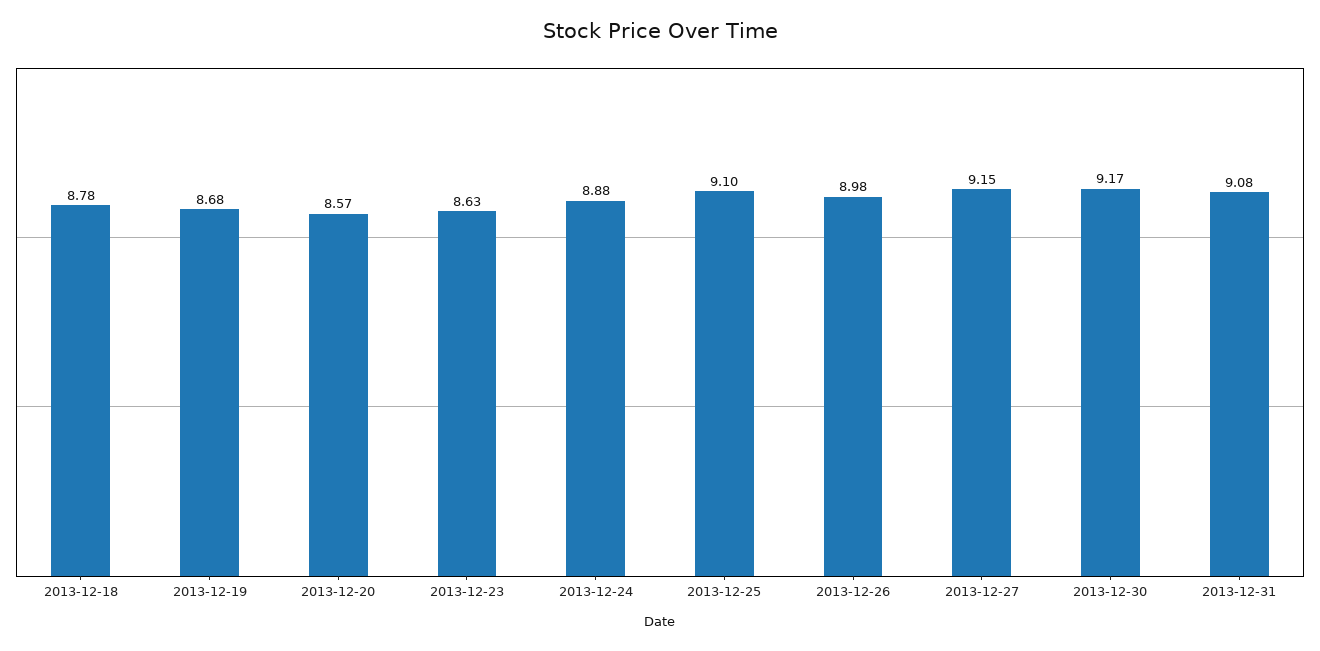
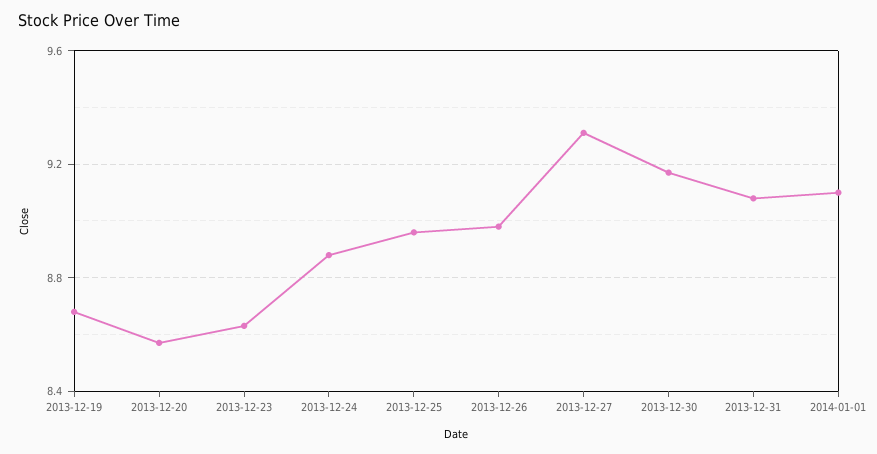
2013-12-18: 8.78 -> none
2013-12-25: 9.1 -> 8.95
2013-12-27: 9.15 -> 9.3
2014-01-01: none -> 9.1

